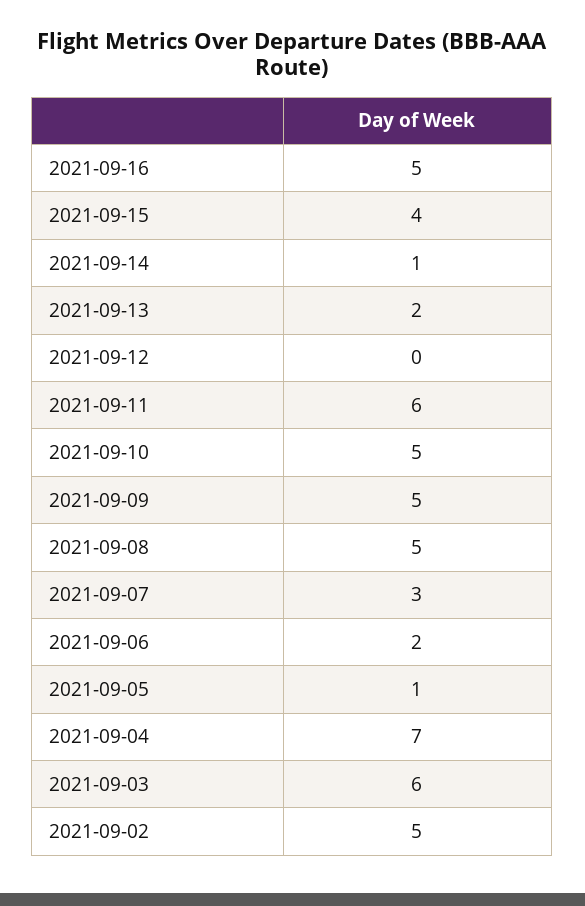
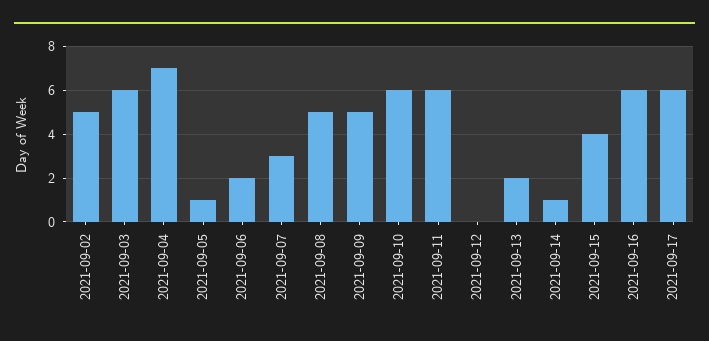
2021-09-16: 5 -> 6
2021-09-10: 5 -> 6
2021-09-17: none -> 6

